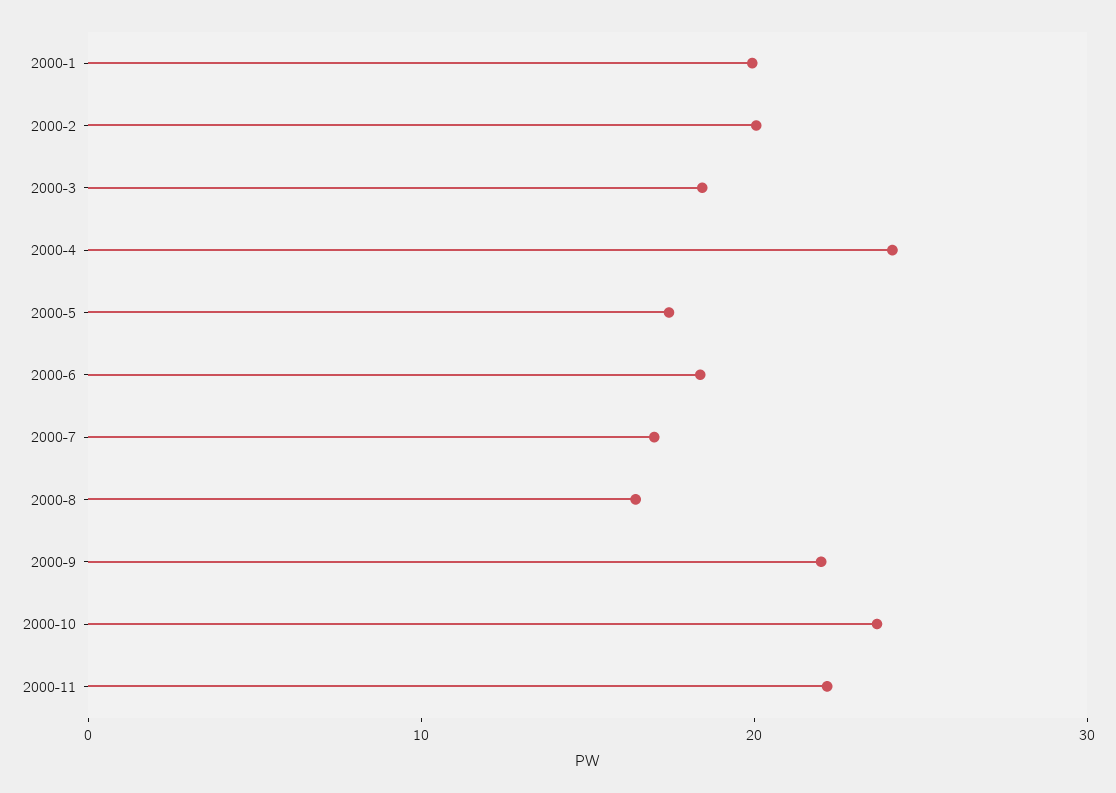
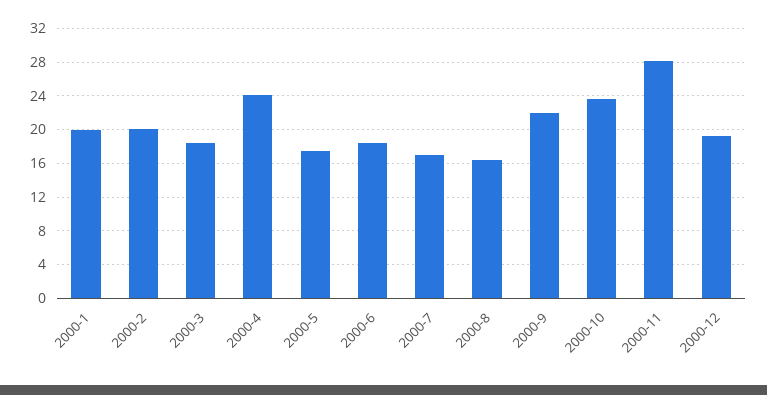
2000-11: 22 -> 28
2000-12: none -> 19

